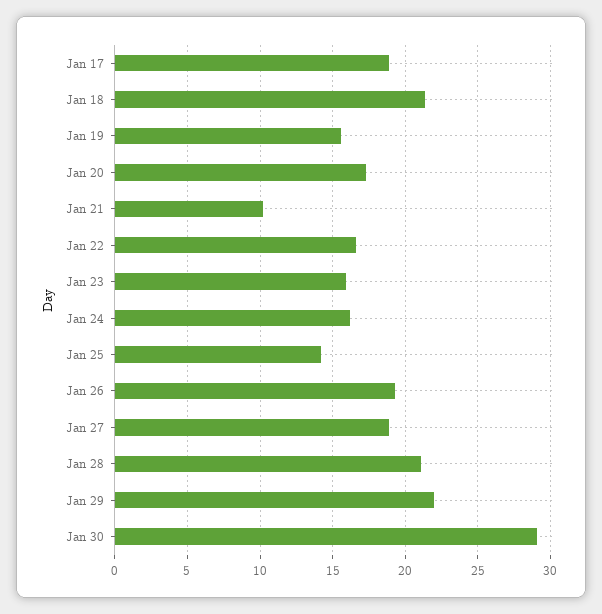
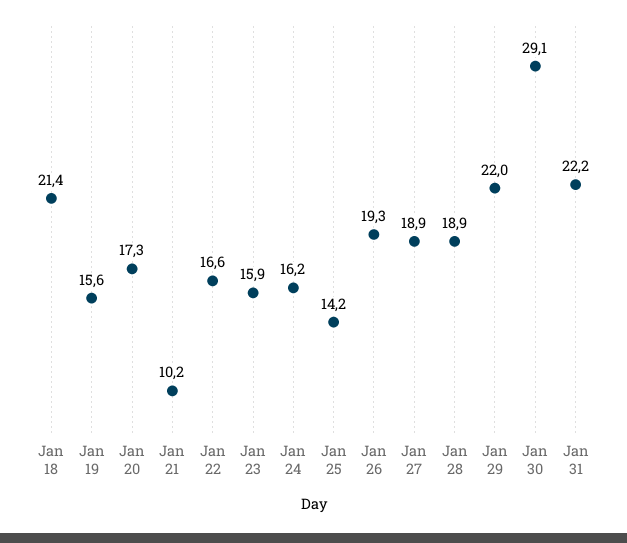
Jan 17: 19 -> none
Jan 28: 21 -> 18.9
Jan 31: none -> 22.2

